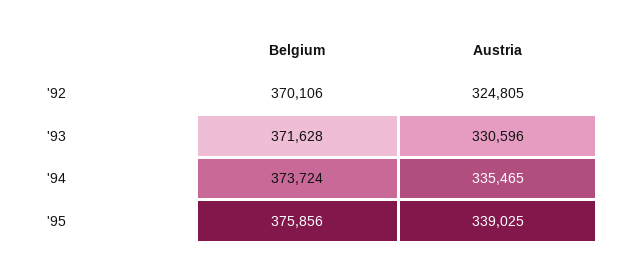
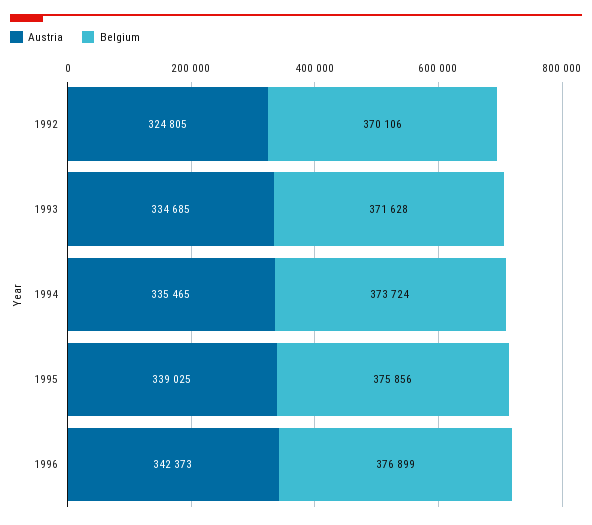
Austria, '93: 330596 -> 334685
Austria, 1996: none -> 342373
Belgium, 1996: none -> 376899

